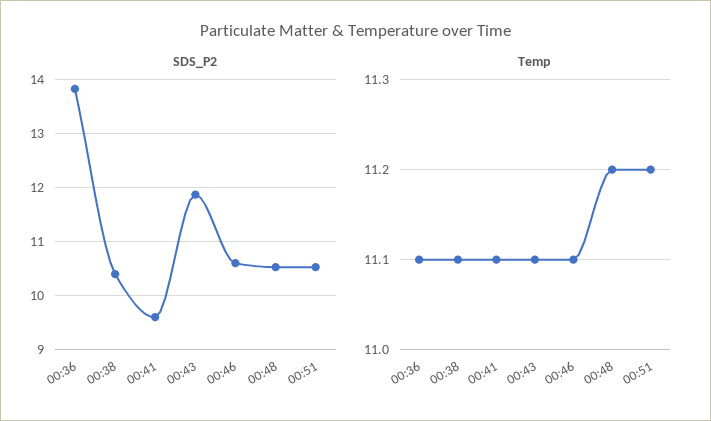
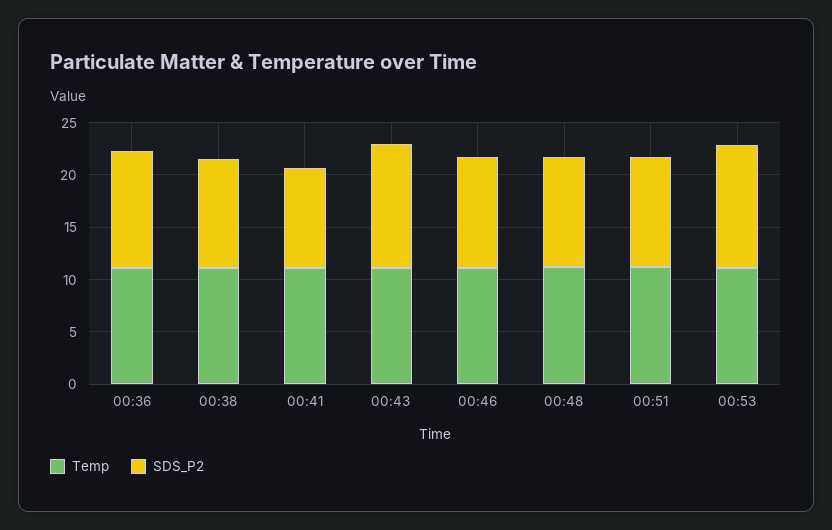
SDS_P2, 00:36: 13.8 -> 11
Temp, 00:53: none -> 11
SDS_P2, 00:53: none -> 12

